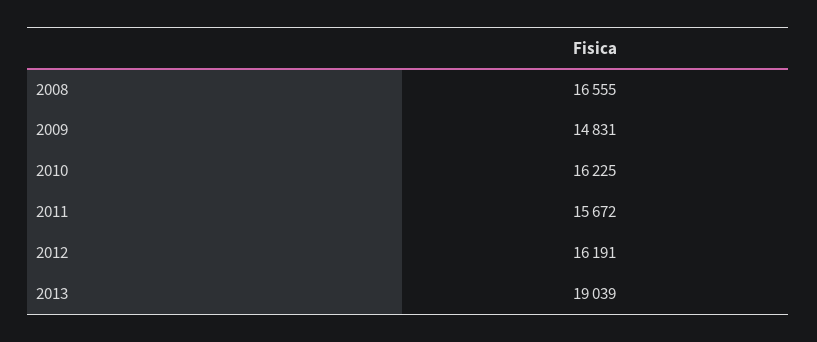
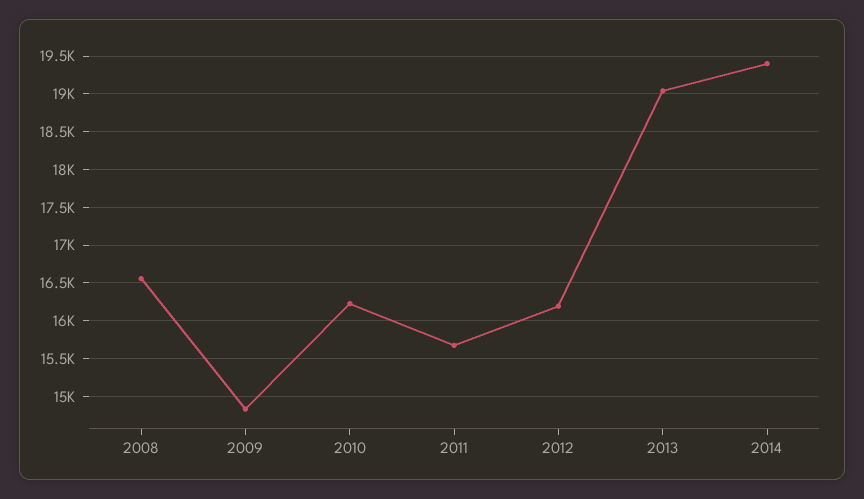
2014: none -> 19400

